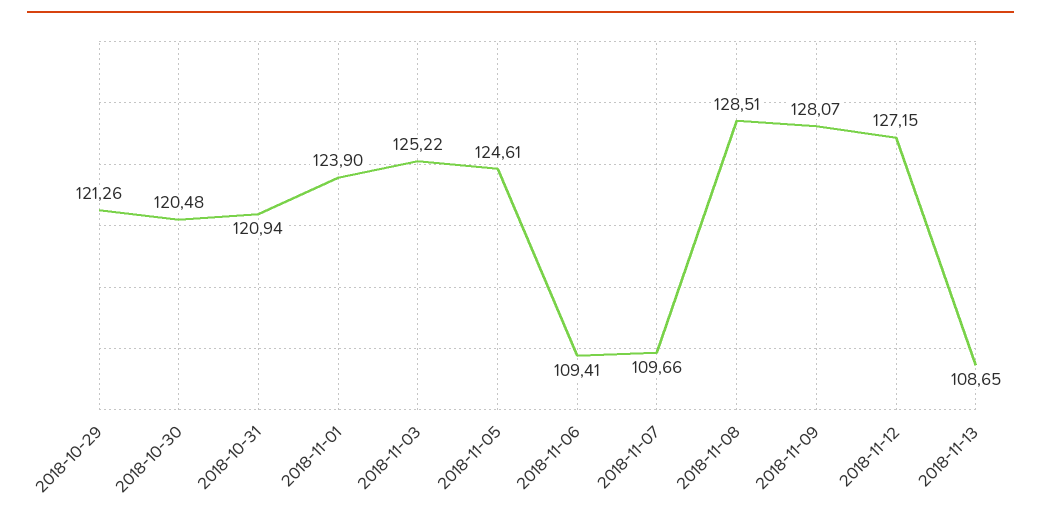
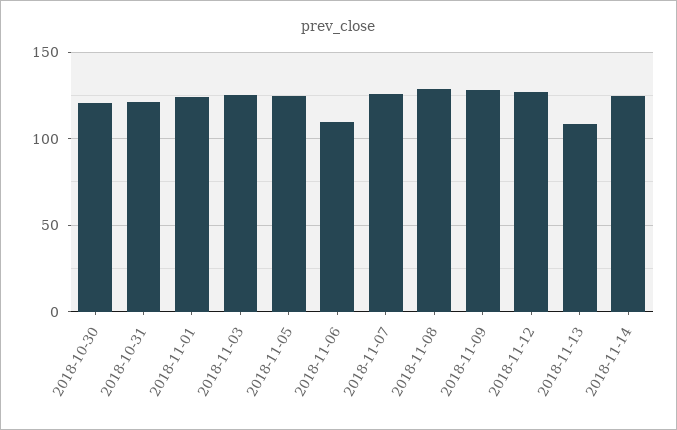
2018-10-29: 121.26 -> none
2018-11-07: 109.66 -> 125
2018-11-14: none -> 125

